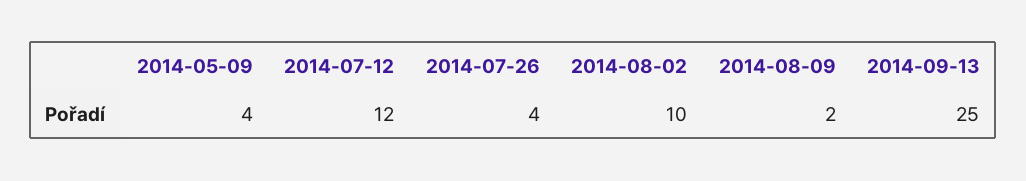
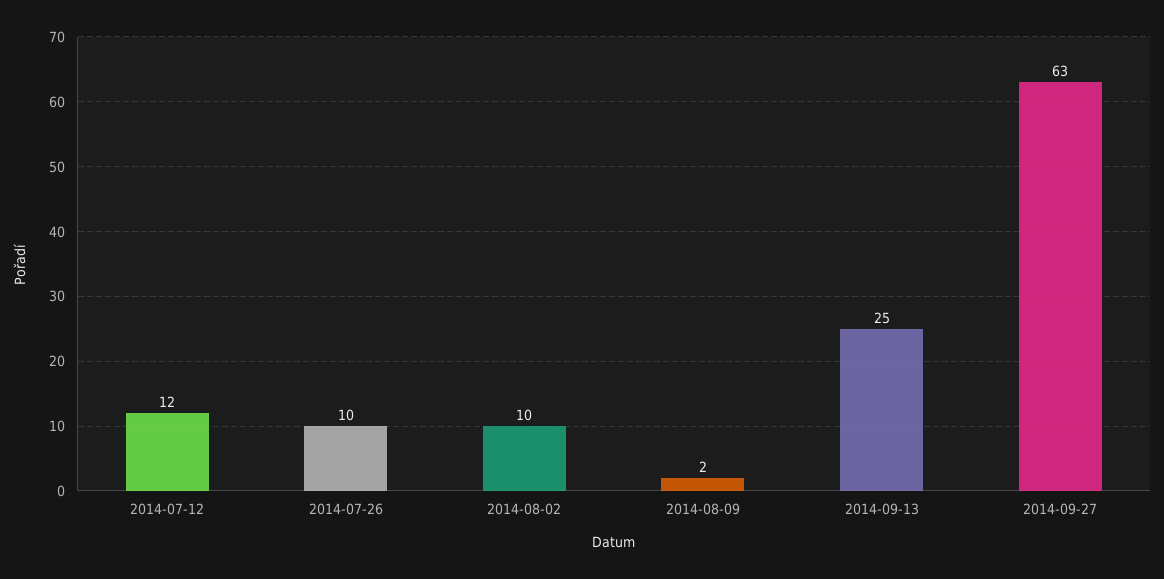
2014-05-09: 4 -> none
2014-07-26: 4 -> 10
2014-09-27: none -> 63

